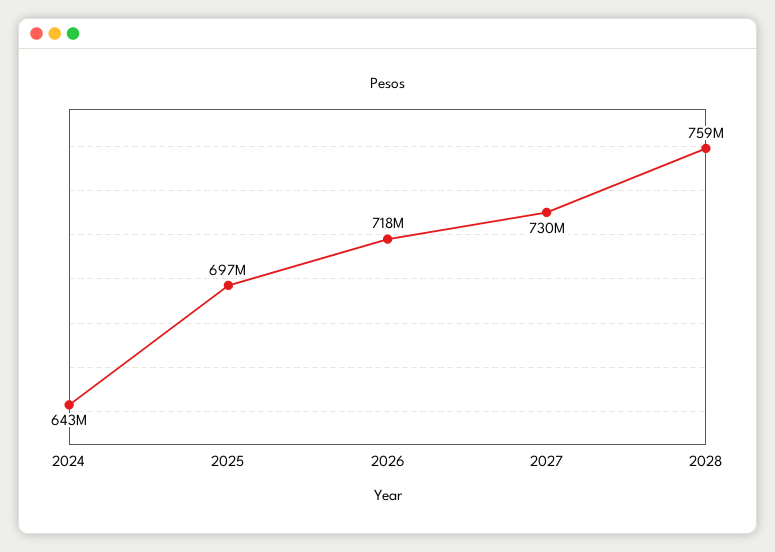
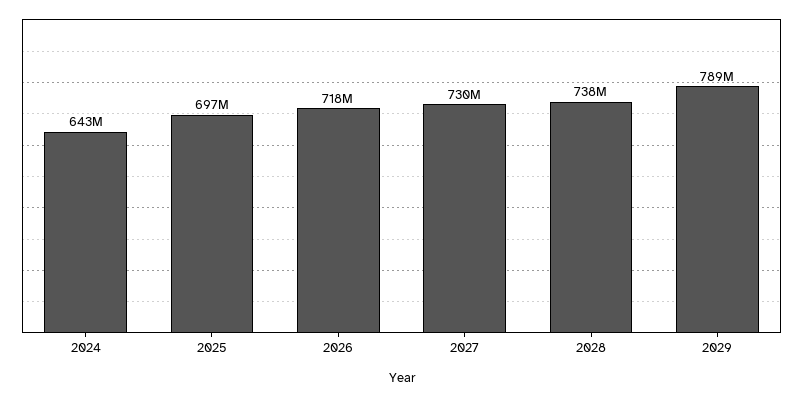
2028: 759000000 -> 738000000
2029: none -> 789000000

